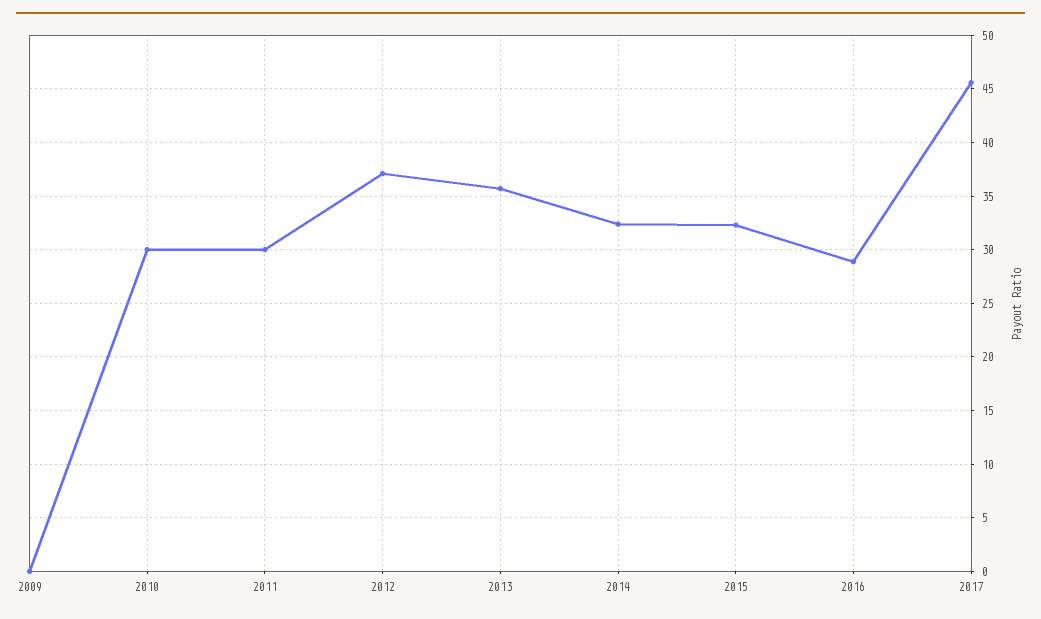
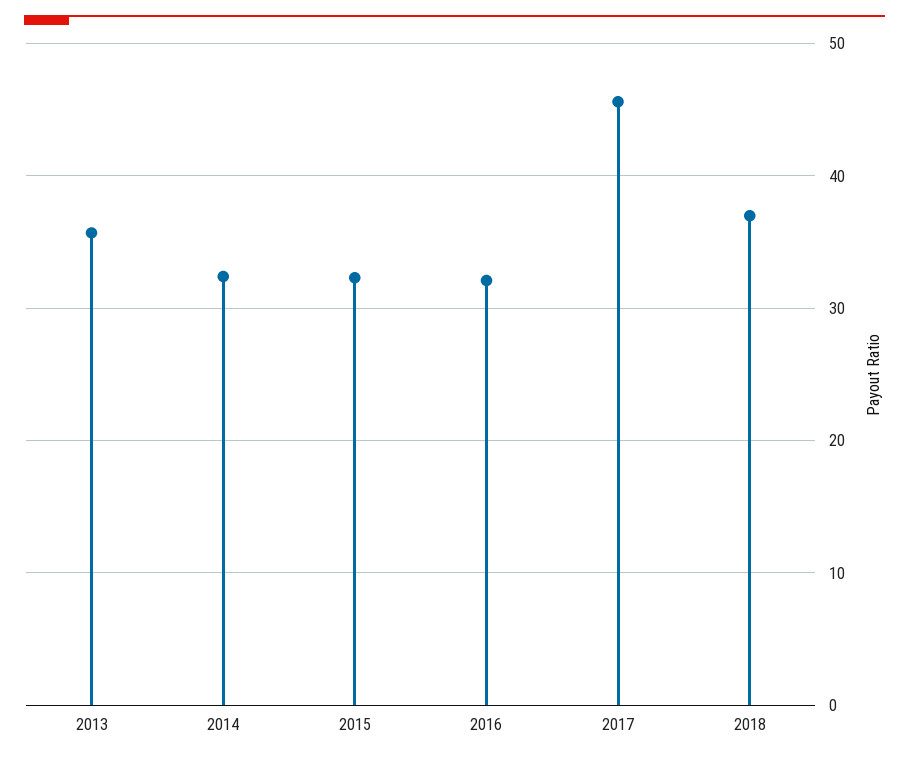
2009: 0 -> none
2010: 30 -> none
2011: 30 -> none
2012: 37 -> none
2016: 29 -> 32
2018: none -> 37

